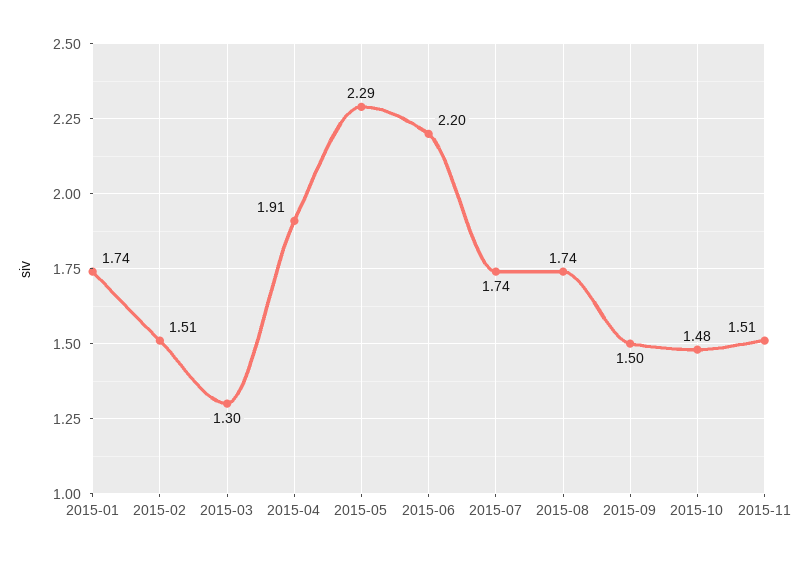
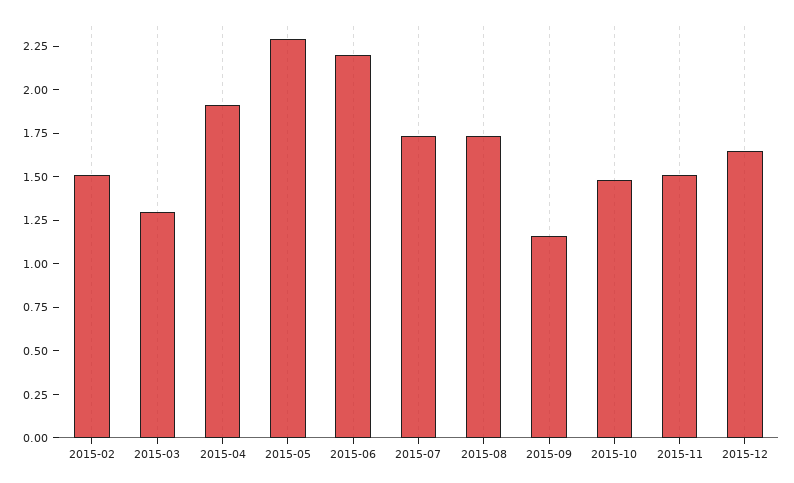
2015-01: 1.74 -> none
2015-09: 1.5 -> 1.15
2015-12: none -> 1.65

